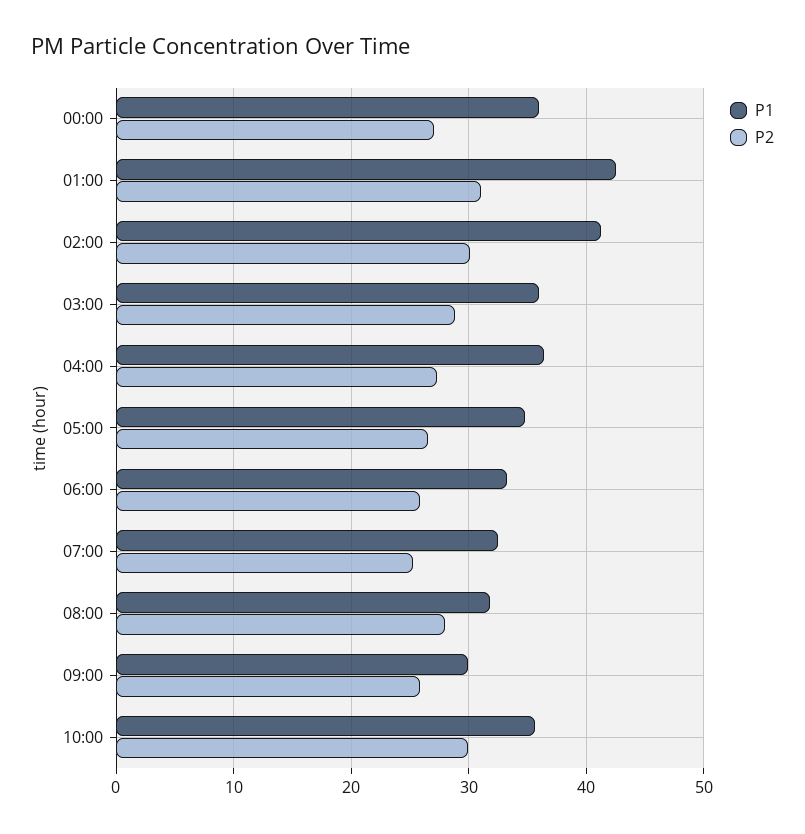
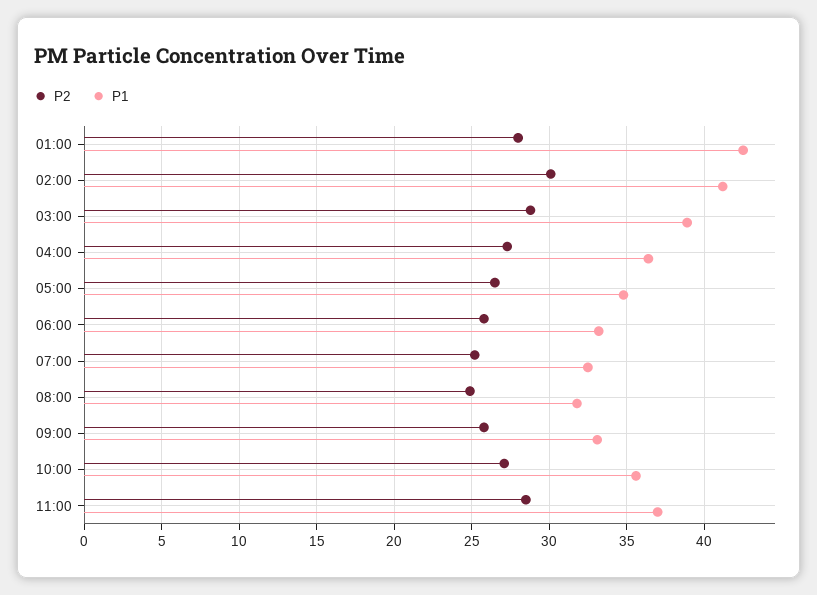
P1, 00:00: 36 -> none
P2, 00:00: 27 -> none
P2, 01:00: 31 -> 28
P1, 03:00: 36 -> 39
P2, 08:00: 28 -> 25
P1, 09:00: 30 -> 33
P2, 10:00: 30 -> 27
P2, 11:00: none -> 28.5
P1, 11:00: none -> 37

